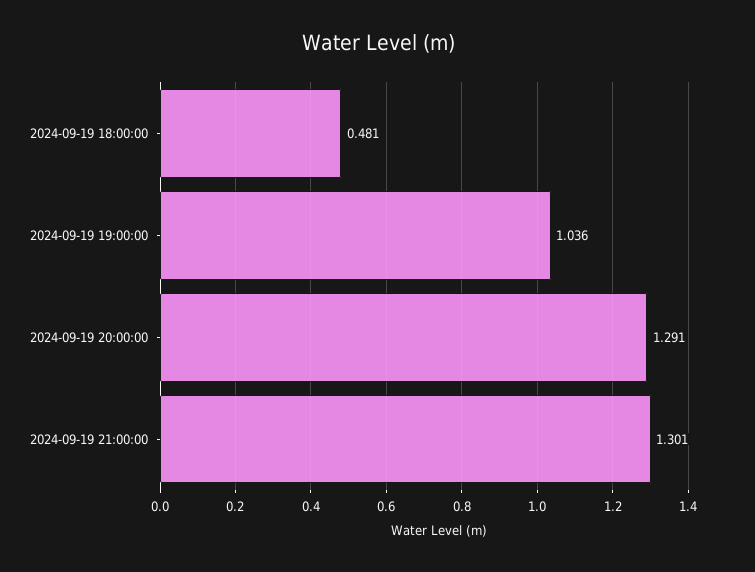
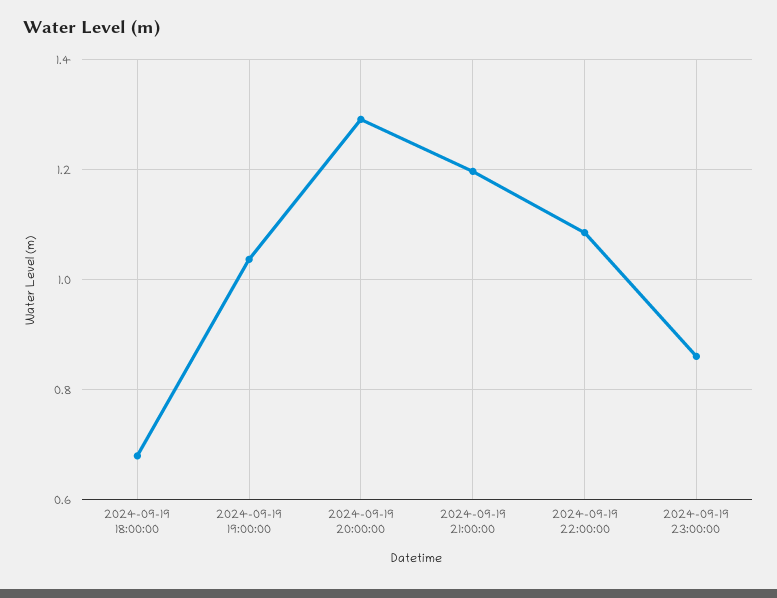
2024-09-19 18:00:00: 0.481 -> 0.68
2024-09-19 21:00:00: 1.301 -> 1.2
2024-09-19 22:00:00: none -> 1.08
2024-09-19 23:00:00: none -> 0.86

